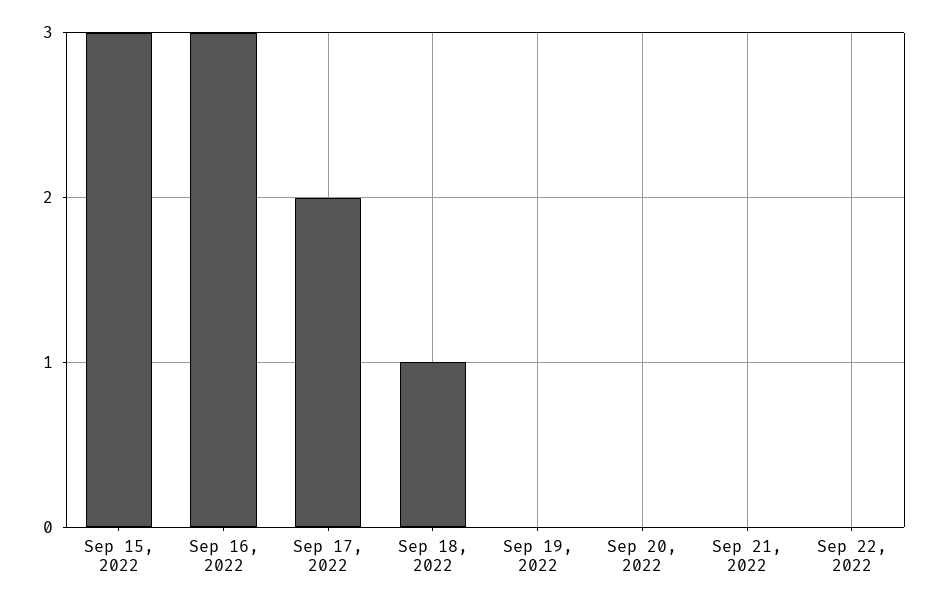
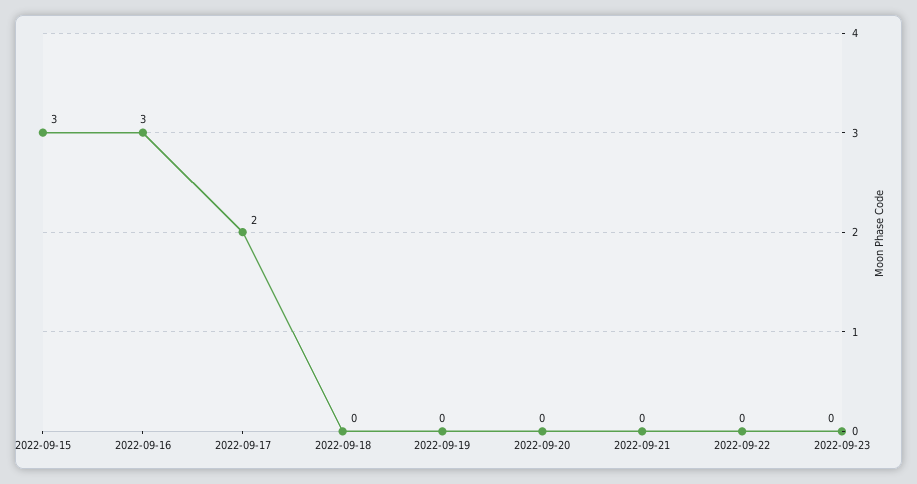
Sep 18, 2022: 1 -> 0
2022-09-23: none -> 0

